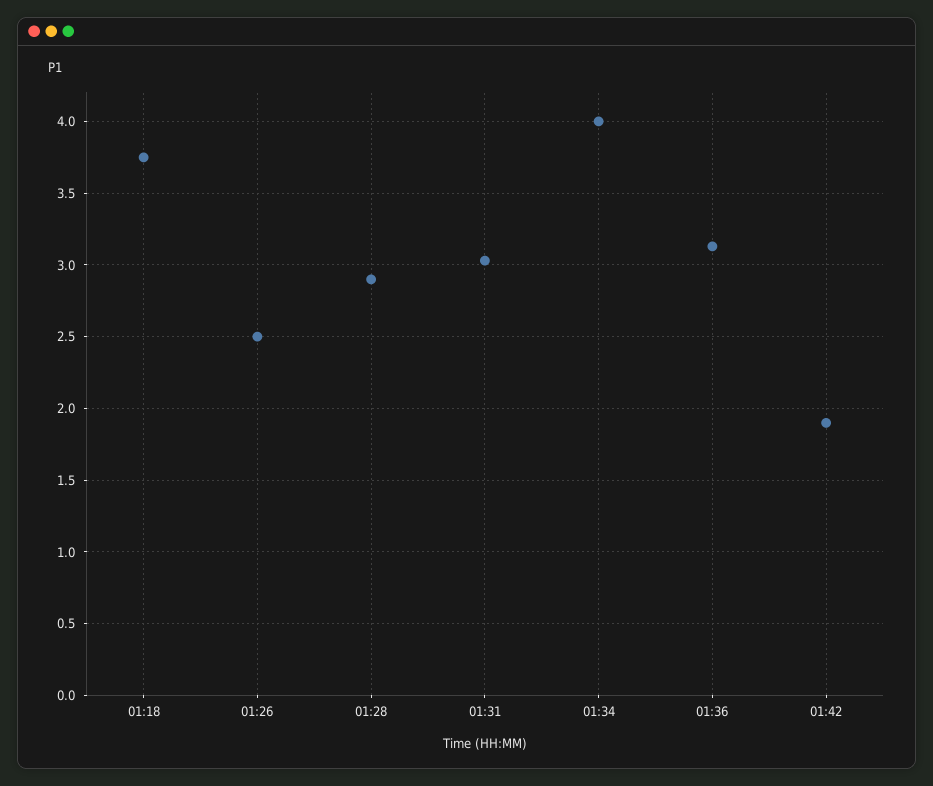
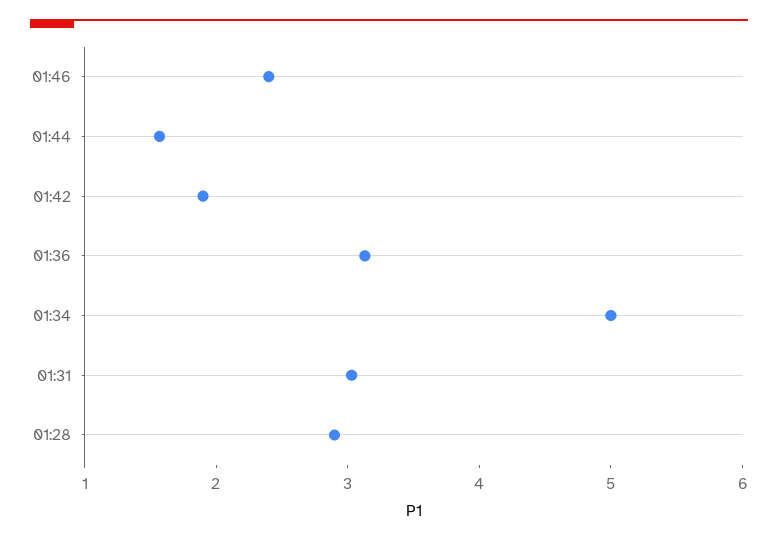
01:18: 3.75 -> none
01:26: 2.5 -> none
01:34: 4 -> 5
01:46: none -> 2.4
01:44: none -> 1.6

